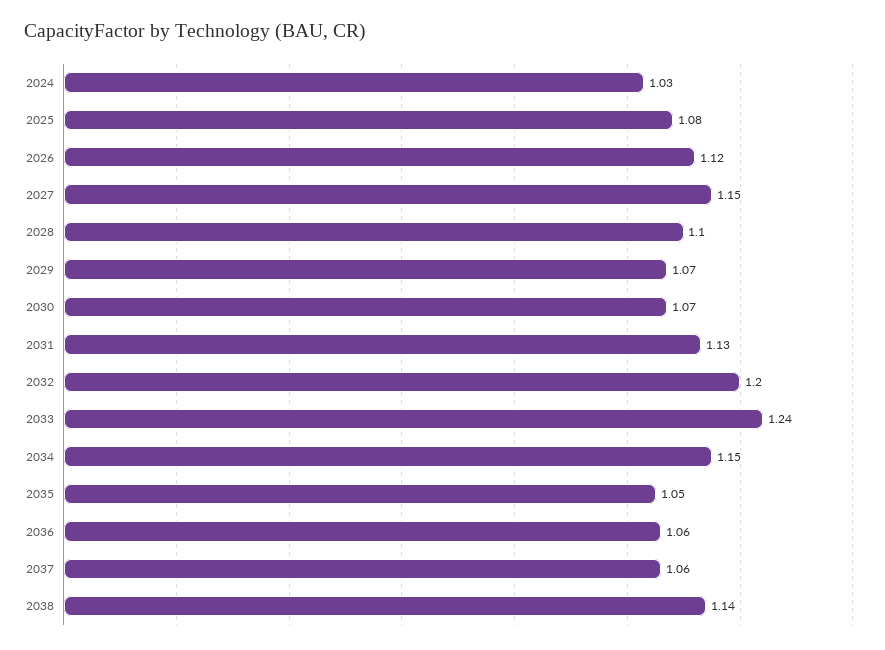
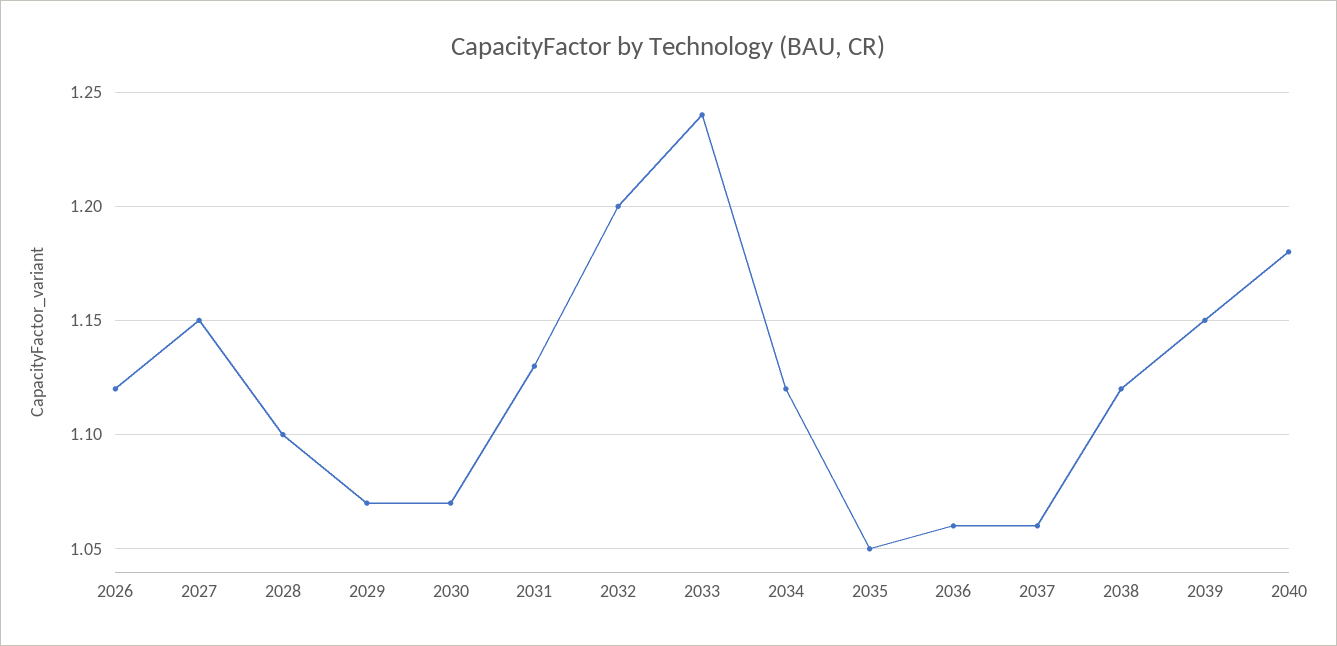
2024: 1.03 -> none
2025: 1.08 -> none
2034: 1.15 -> 1.12
2038: 1.14 -> 1.12
2039: none -> 1.15
2040: none -> 1.18

